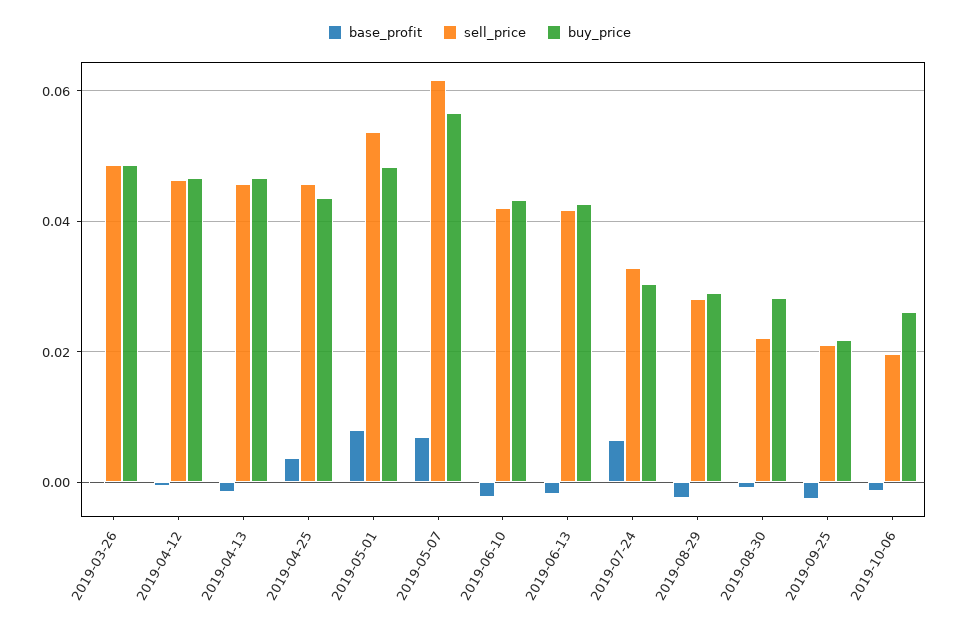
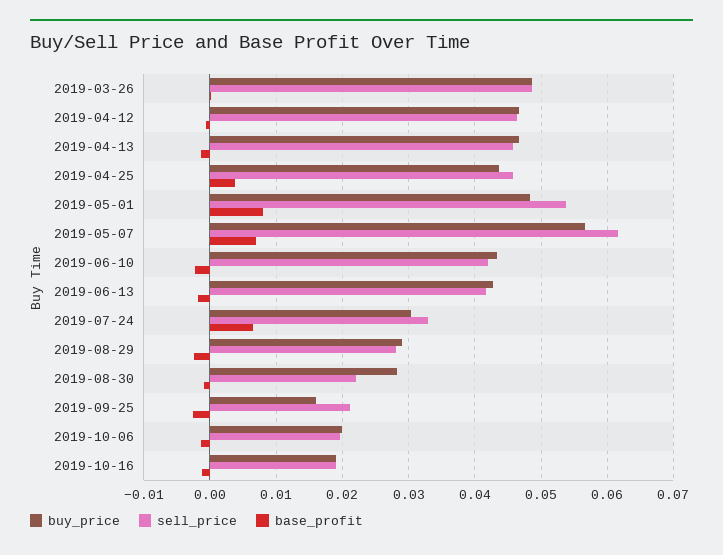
buy_price, 2019-09-25: 0.022 -> 0.016
buy_price, 2019-10-06: 0.026 -> 0.02
buy_price, 2019-10-16: none -> 0.019
sell_price, 2019-10-16: none -> 0.019
base_profit, 2019-10-16: none -> -0.001

